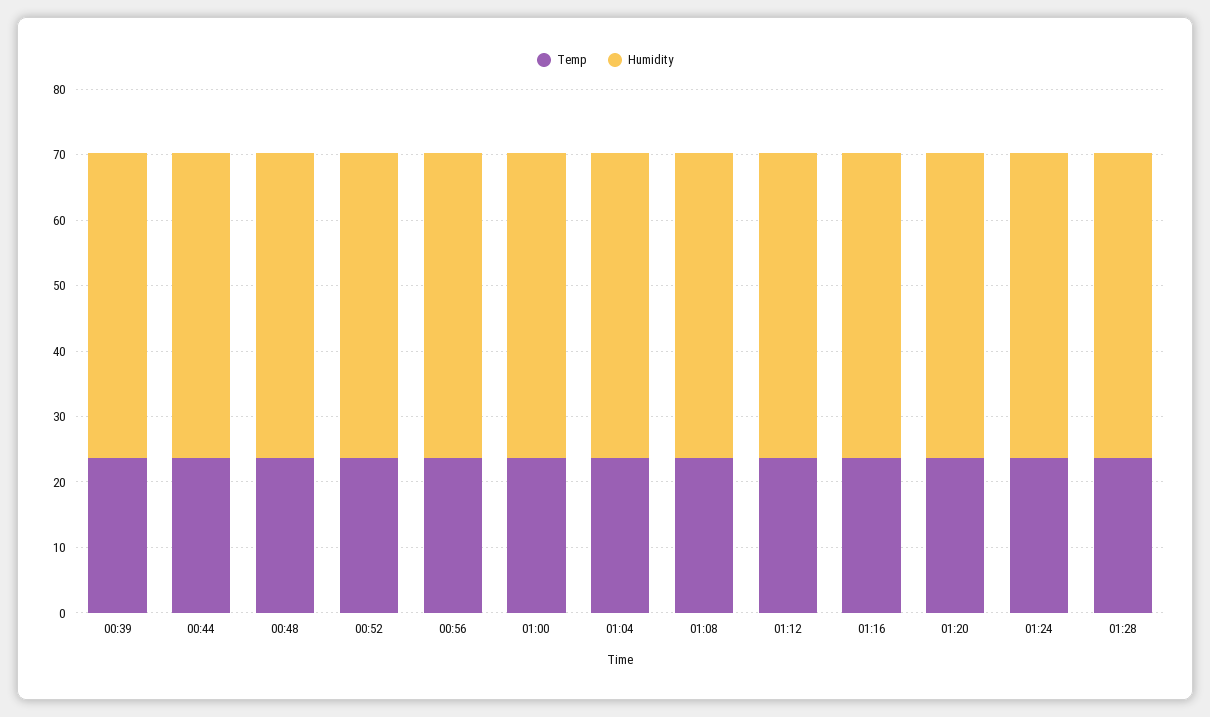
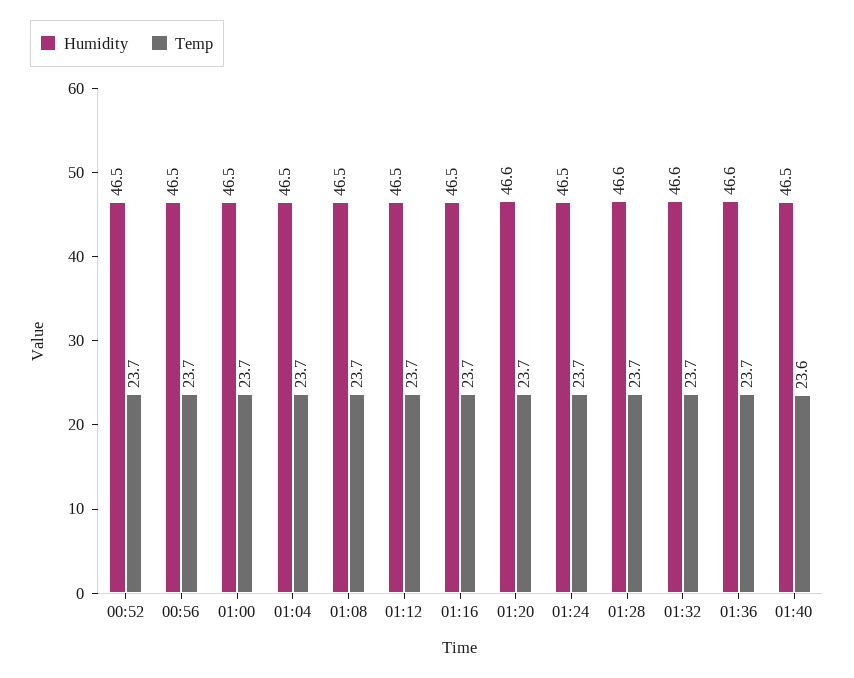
Temp, 00:39: 24 -> none
Humidity, 00:39: 46 -> none
Temp, 00:44: 24 -> none
Humidity, 00:44: 46 -> none
Temp, 00:48: 24 -> none
Humidity, 00:48: 46 -> none
Humidity, 01:32: none -> 46.6
Temp, 01:32: none -> 23.7
Humidity, 01:36: none -> 46.6
Temp, 01:36: none -> 23.7
Humidity, 01:40: none -> 46.5
Temp, 01:40: none -> 23.6

